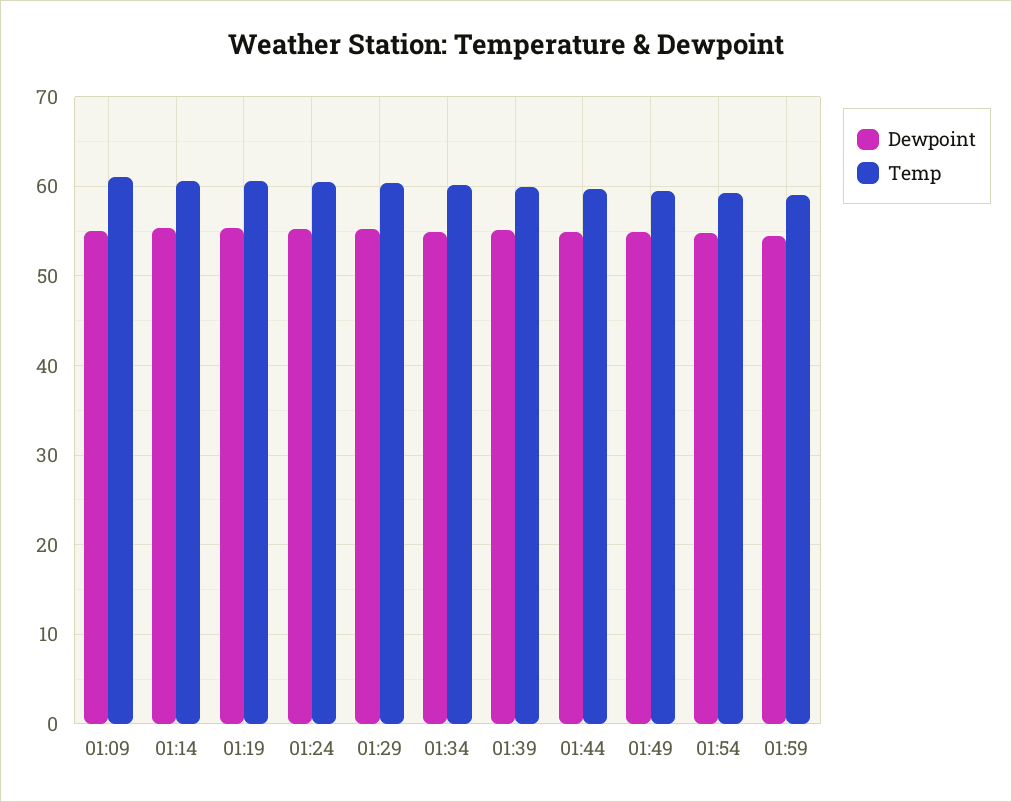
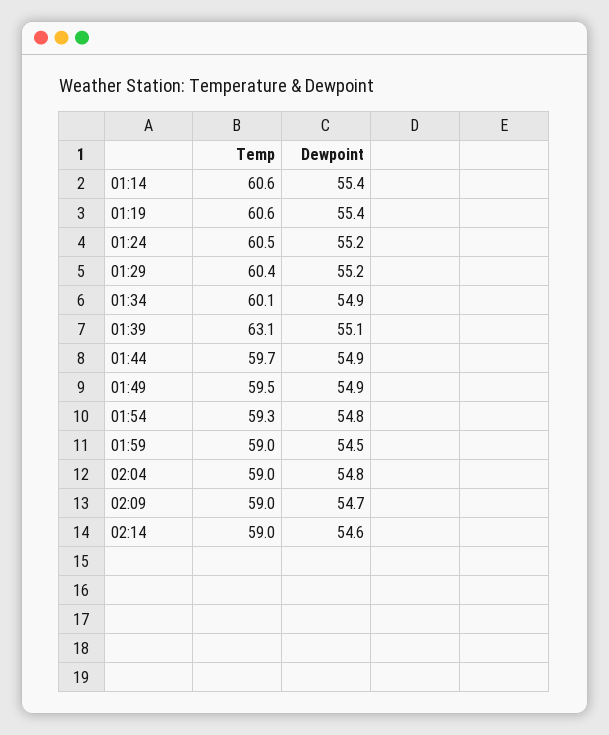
Dewpoint, 01:09: 55 -> none
Temp, 01:09: 61 -> none
Temp, 01:39: 60 -> 63.1
Temp, 02:04: none -> 59
Dewpoint, 02:04: none -> 54.8
Temp, 02:09: none -> 59
Dewpoint, 02:09: none -> 54.7
Temp, 02:14: none -> 59
Dewpoint, 02:14: none -> 54.6

